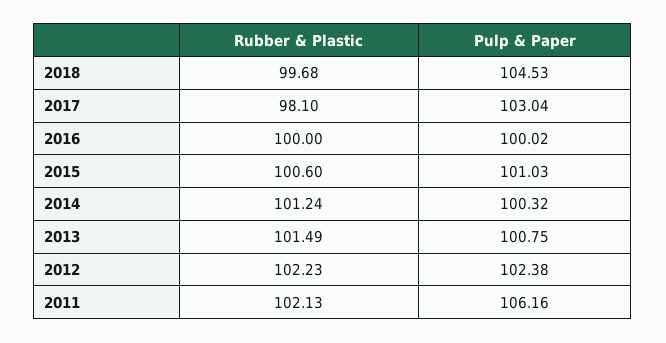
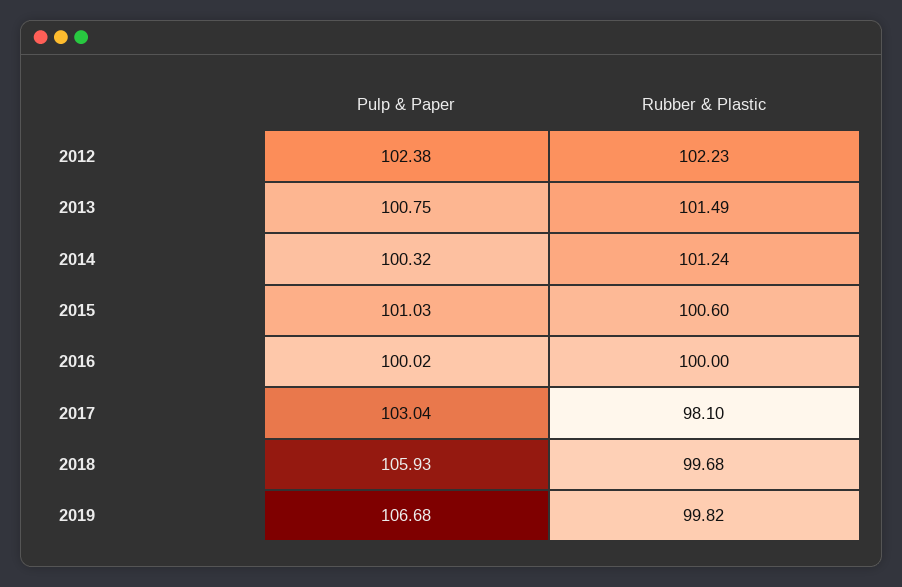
Pulp & Paper, 2018: 104.53 -> 105.93
Rubber & Plastic, 2011: 102.13 -> none
Pulp & Paper, 2011: 106.16 -> none
Pulp & Paper, 2019: none -> 106.68
Rubber & Plastic, 2019: none -> 99.82

